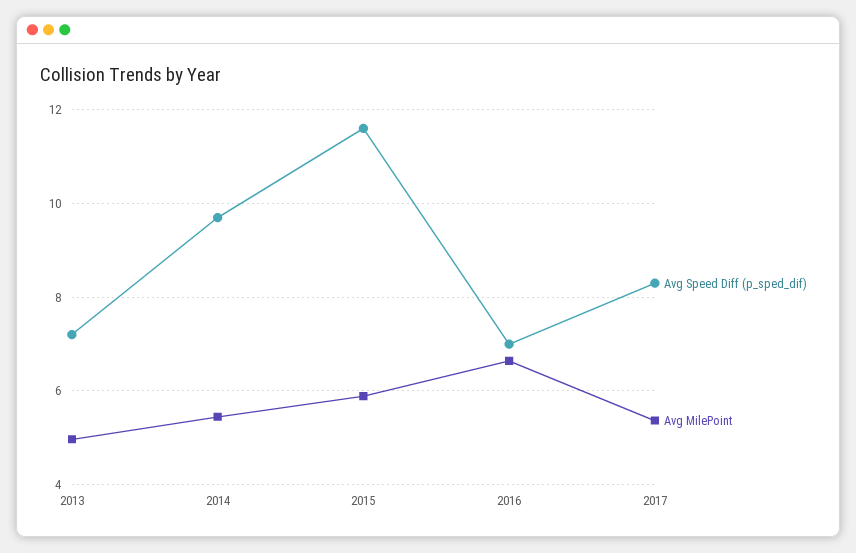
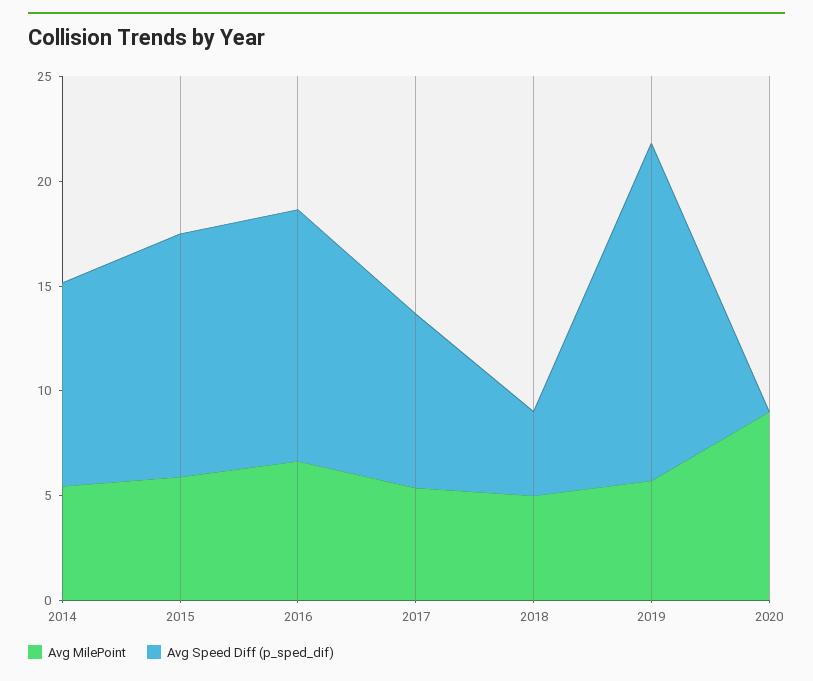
Avg Speed Diff (p_sped_dif), 2013: 7.2 -> none
Avg MilePoint, 2013: 5 -> none
Avg Speed Diff (p_sped_dif), 2016: 7 -> 12
Avg MilePoint, 2018: none -> 5
Avg Speed Diff (p_sped_dif), 2018: none -> 4
Avg MilePoint, 2019: none -> 6
Avg Speed Diff (p_sped_dif), 2019: none -> 16
Avg MilePoint, 2020: none -> 9
Avg Speed Diff (p_sped_dif), 2020: none -> 0

